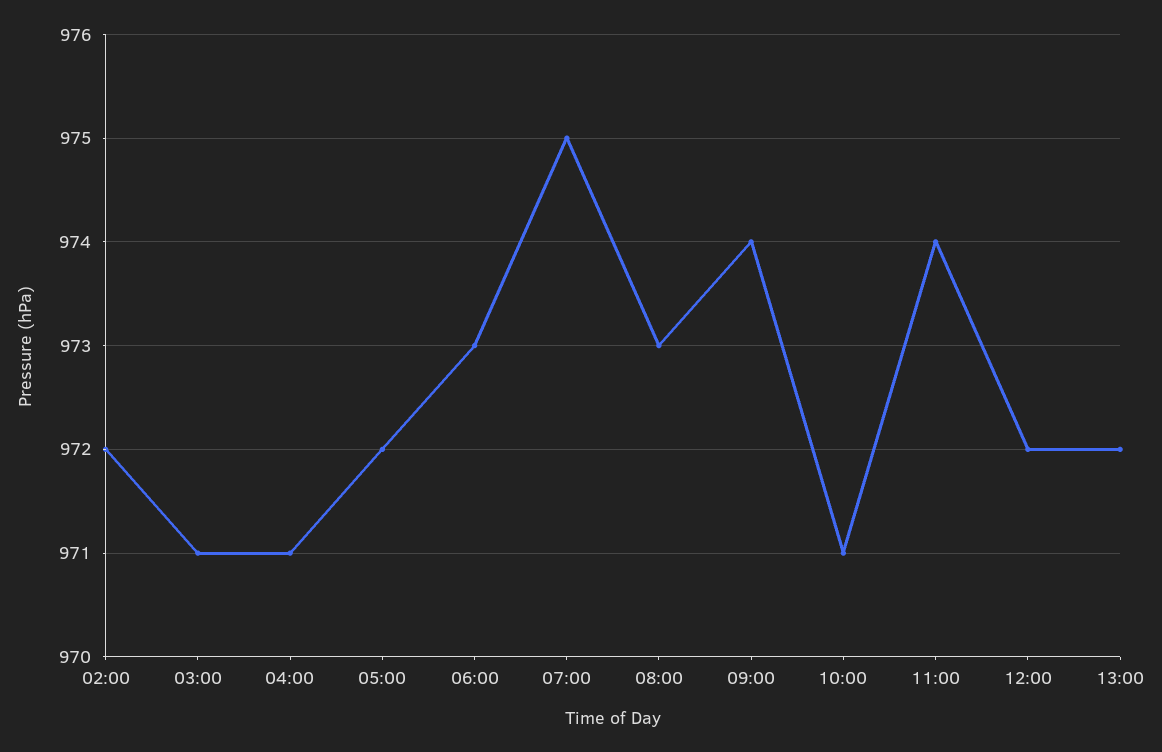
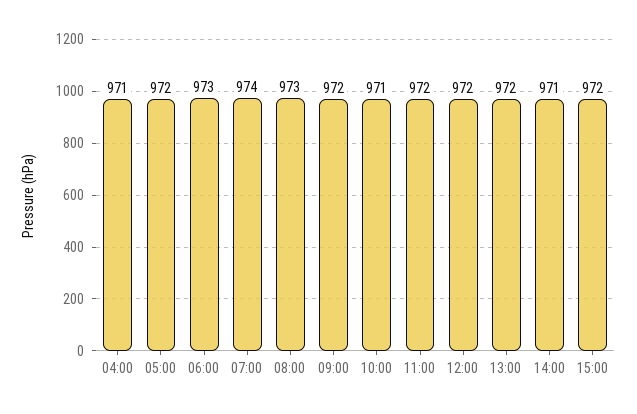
02:00: 972 -> none
03:00: 971 -> none
07:00: 975 -> 974
09:00: 974 -> 972
11:00: 974 -> 972
14:00: none -> 971
15:00: none -> 972

